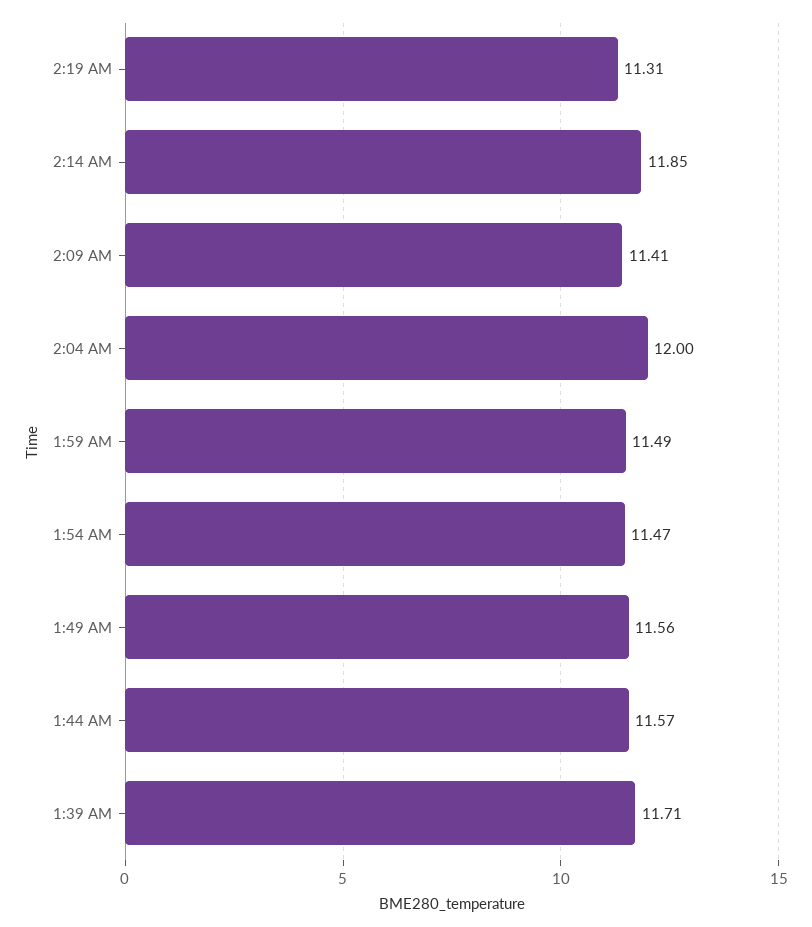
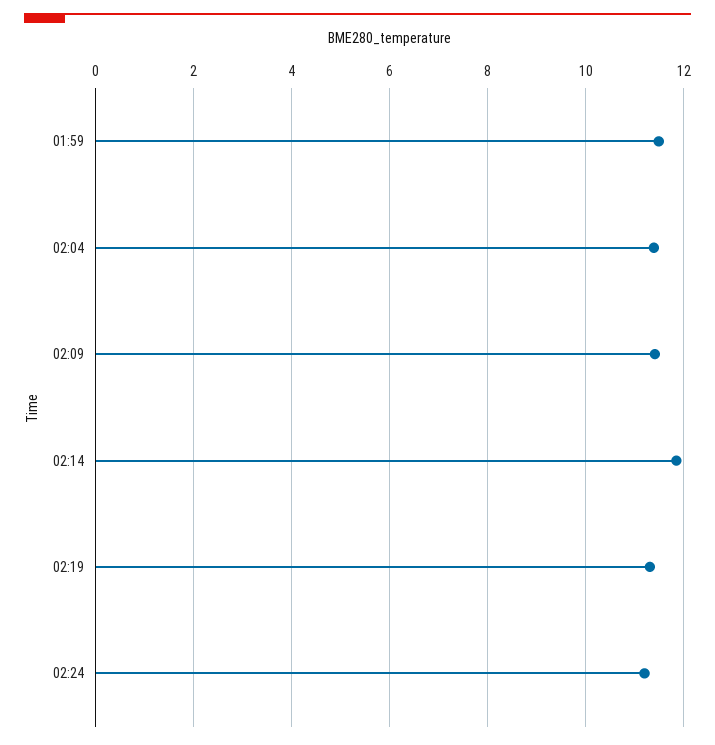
2:04 AM: 12 -> 11.4
1:54 AM: 11.47 -> none
1:49 AM: 11.56 -> none
1:44 AM: 11.57 -> none
1:39 AM: 11.71 -> none
02:24: none -> 11.2

